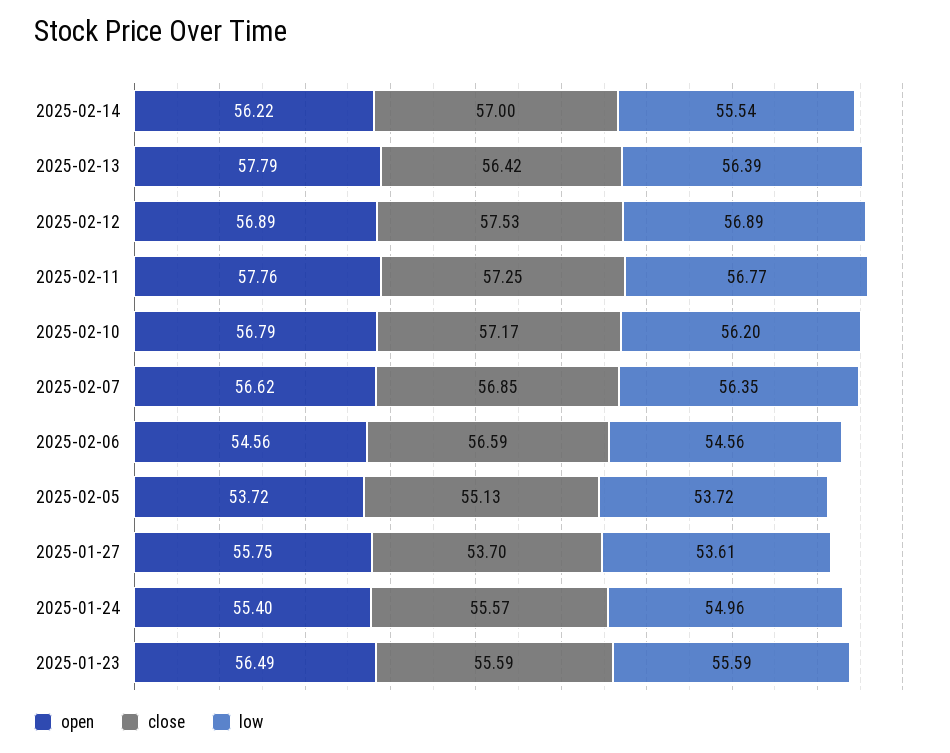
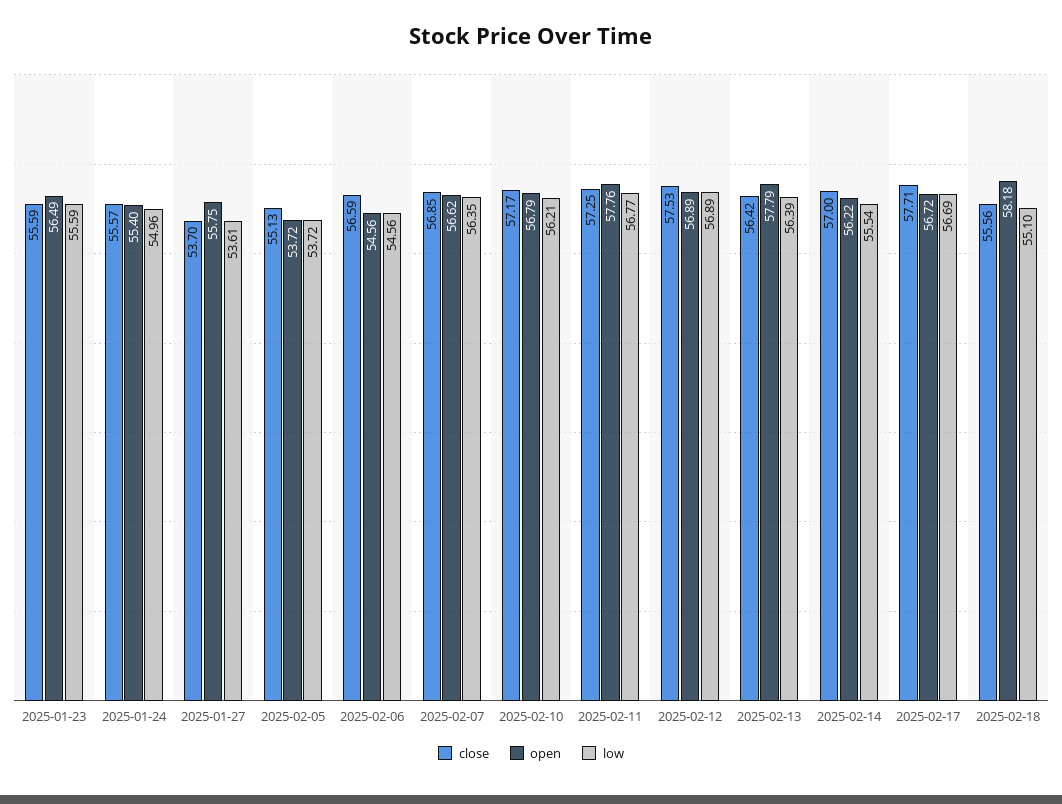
low, 2025-02-10: 56.2 -> 56.21
close, 2025-02-17: none -> 57.71
open, 2025-02-17: none -> 56.72
low, 2025-02-17: none -> 56.69
close, 2025-02-18: none -> 55.56
open, 2025-02-18: none -> 58.18
low, 2025-02-18: none -> 55.1

